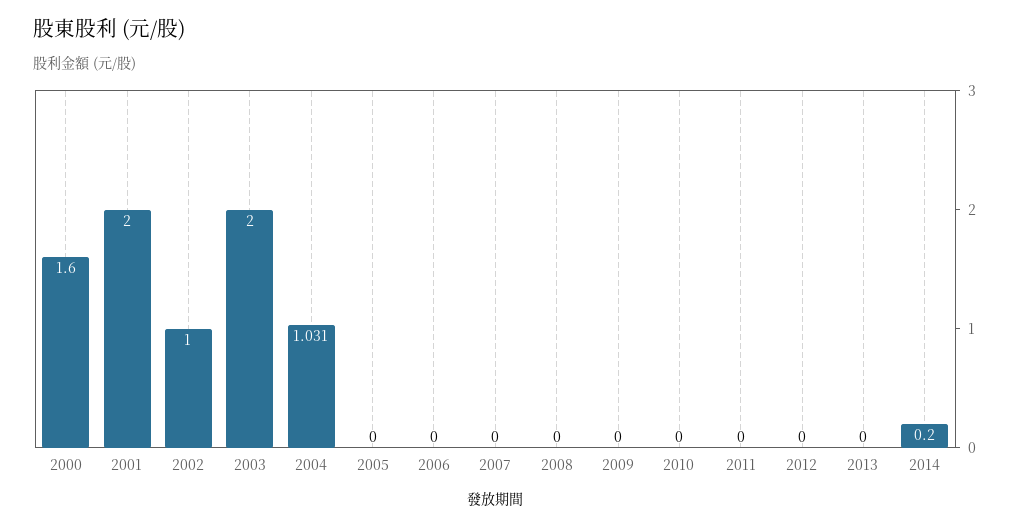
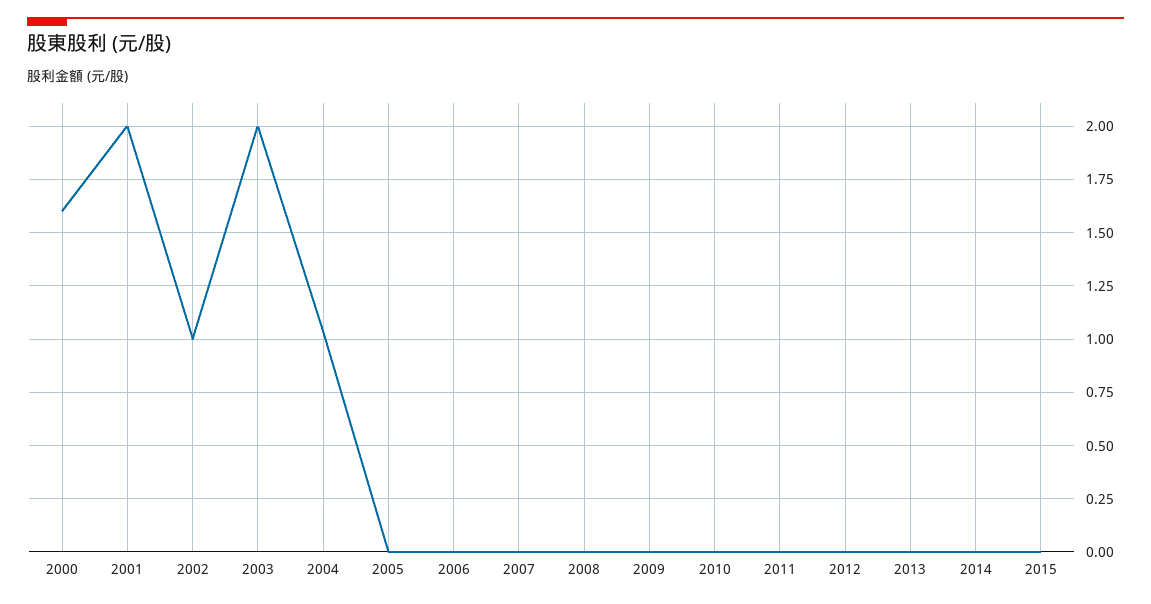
2014: 0.2 -> 0
2015: none -> 0

